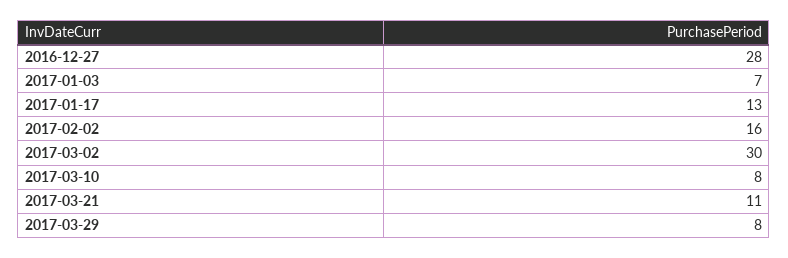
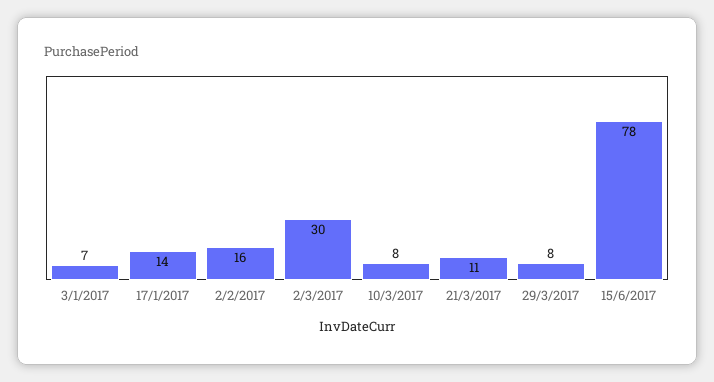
2016-12-27: 28 -> none
2017-01-17: 13 -> 14
15/6/2017: none -> 78

